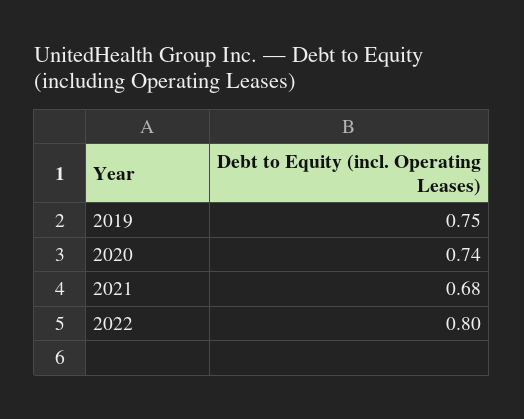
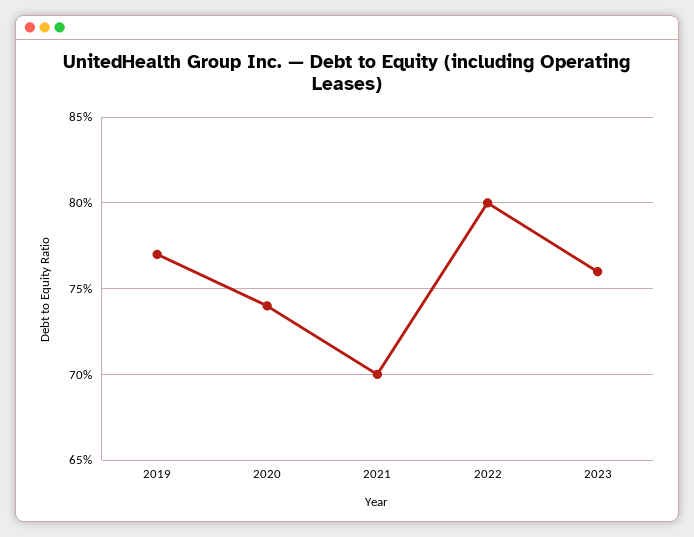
2019: 0.75 -> 0.77
2021: 0.68 -> 0.7
2023: none -> 0.76

